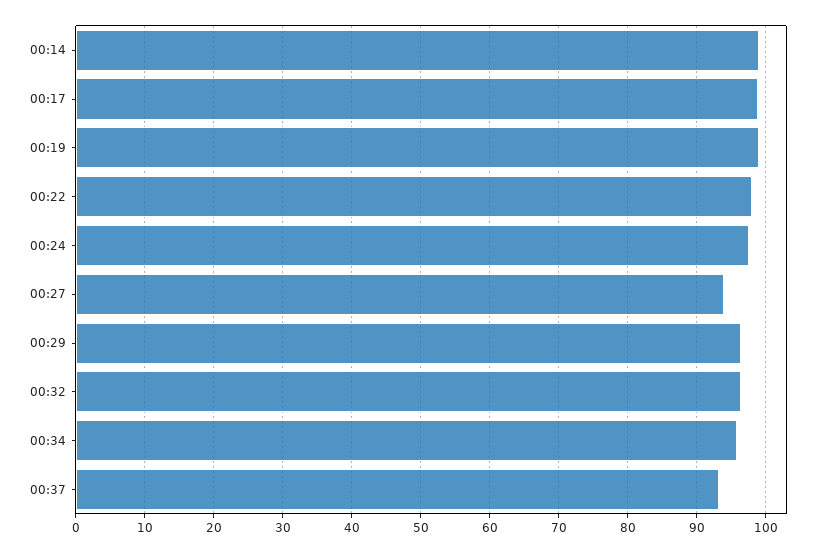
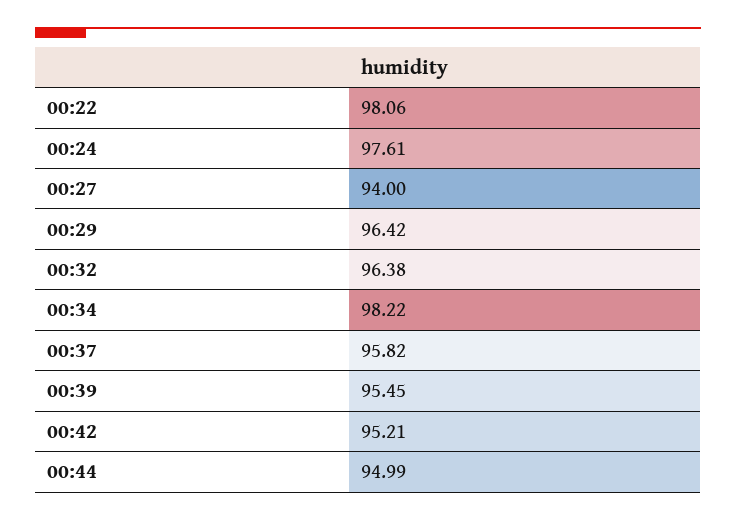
00:14: 99 -> none
00:17: 99 -> none
00:19: 99 -> none
00:34: 96 -> 98.22
00:37: 93 -> 95.82
00:39: none -> 95.45
00:42: none -> 95.21
00:44: none -> 94.99

